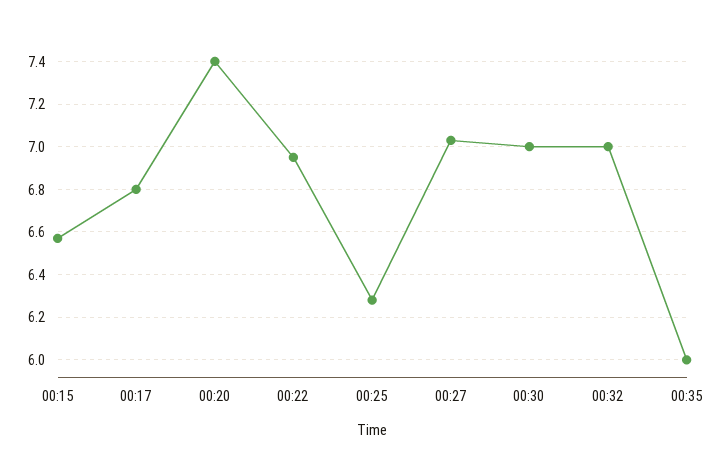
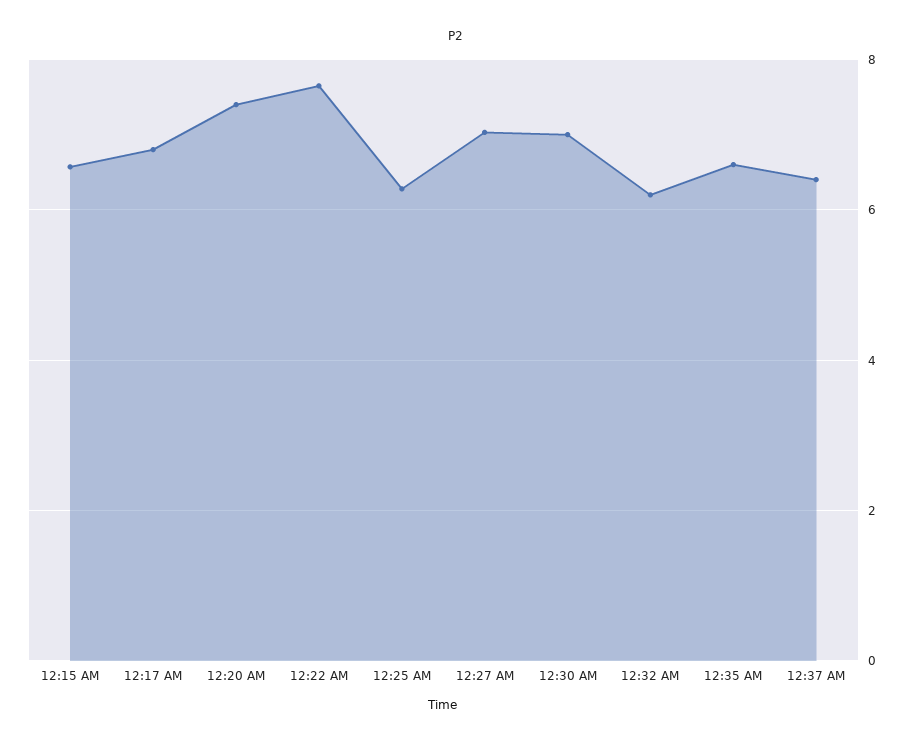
00:22: 6.95 -> 7.6
00:32: 7 -> 6.2
00:35: 6 -> 6.6
12:37 AM: none -> 6.4

